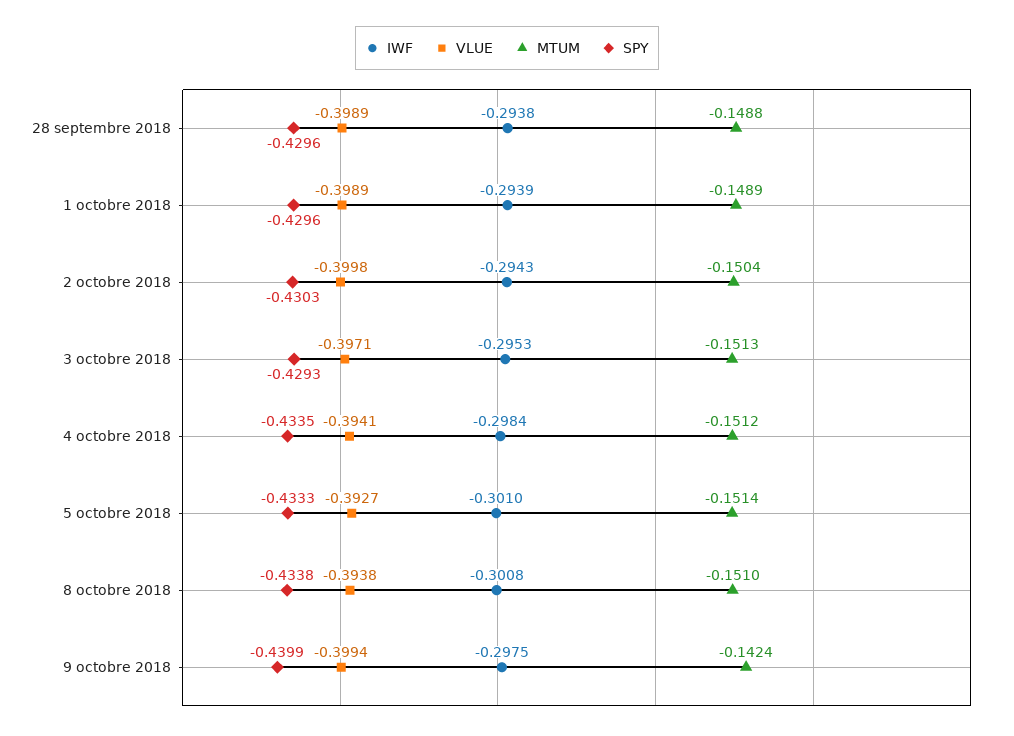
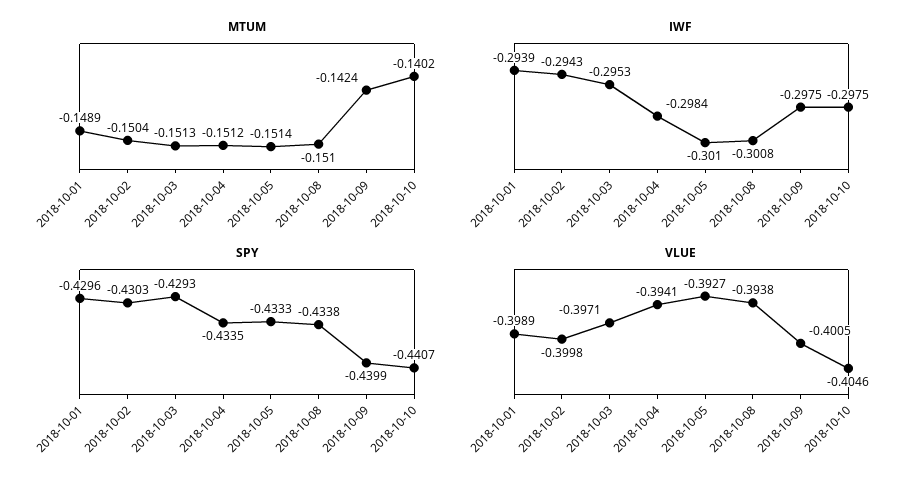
IWF, 28 septembre 2018: -0.2938 -> none
VLUE, 28 septembre 2018: -0.3989 -> none
MTUM, 28 septembre 2018: -0.1488 -> none
SPY, 28 septembre 2018: -0.4296 -> none
VLUE, 9 octobre 2018: -0.3994 -> -0.4005
MTUM, 2018-10-10: none -> -0.1402
IWF, 2018-10-10: none -> -0.2975
SPY, 2018-10-10: none -> -0.4407
VLUE, 2018-10-10: none -> -0.4046

